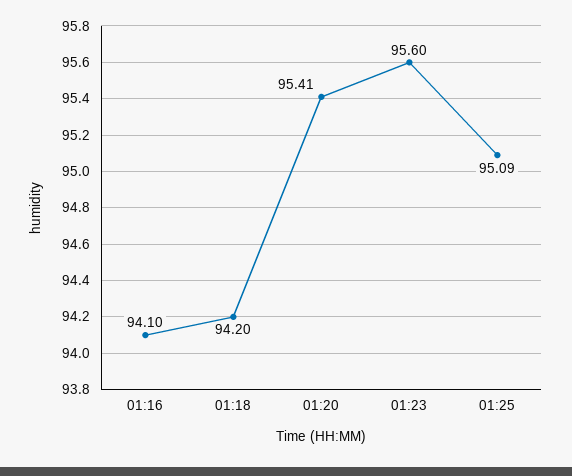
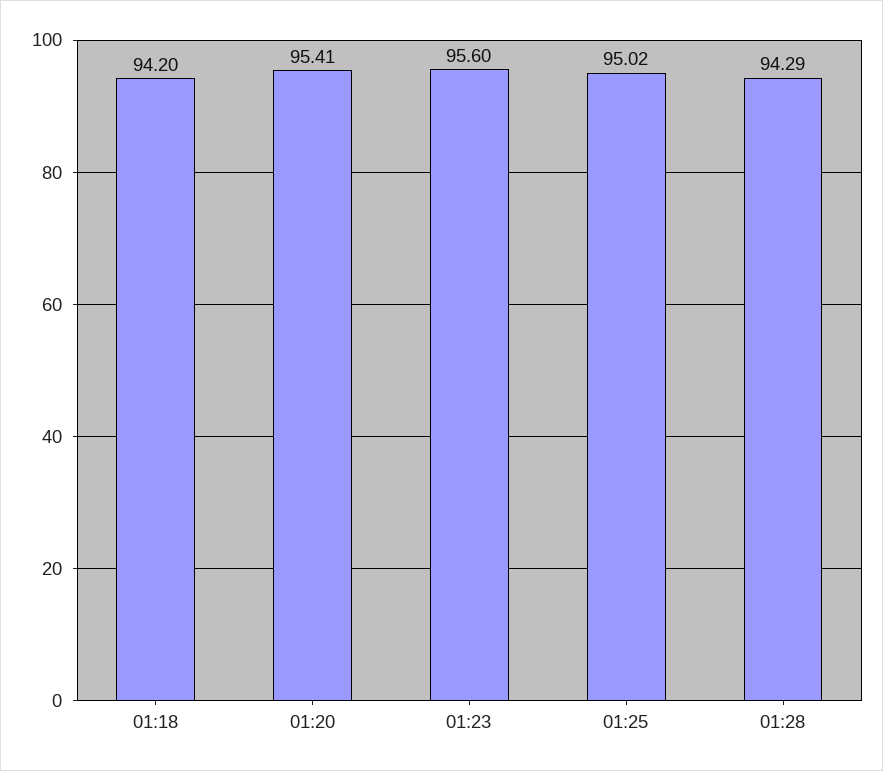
01:16: 94.1 -> none
01:25: 95.09 -> 95.02
01:28: none -> 94.29

